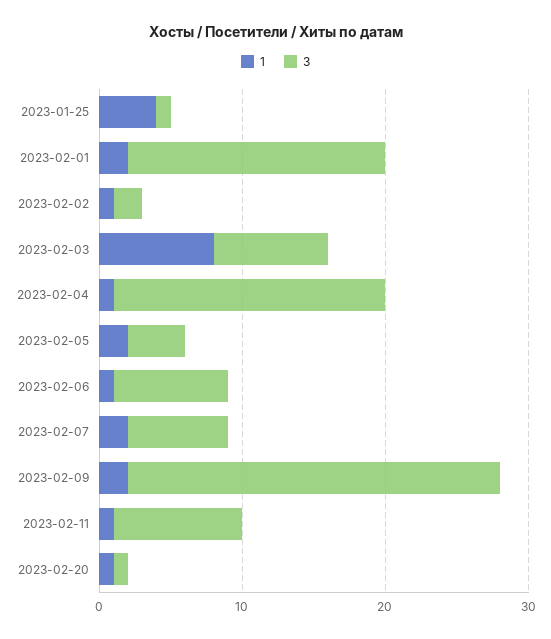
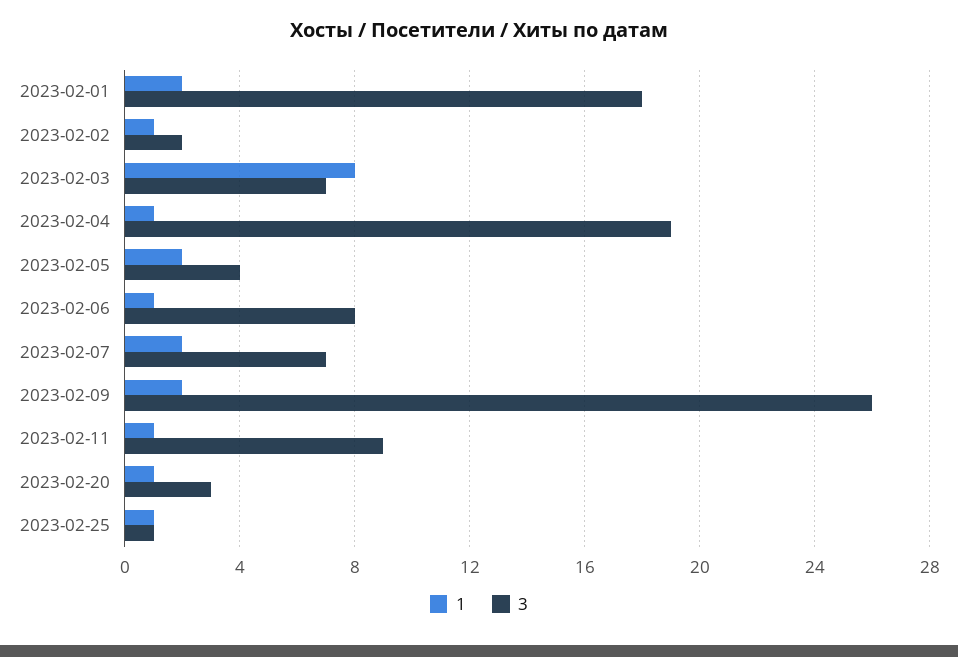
1, 2023-01-25: 4 -> none
3, 2023-01-25: 1 -> none
3, 2023-02-03: 8 -> 7
3, 2023-02-20: 1 -> 3
1, 2023-02-25: none -> 1
3, 2023-02-25: none -> 1

